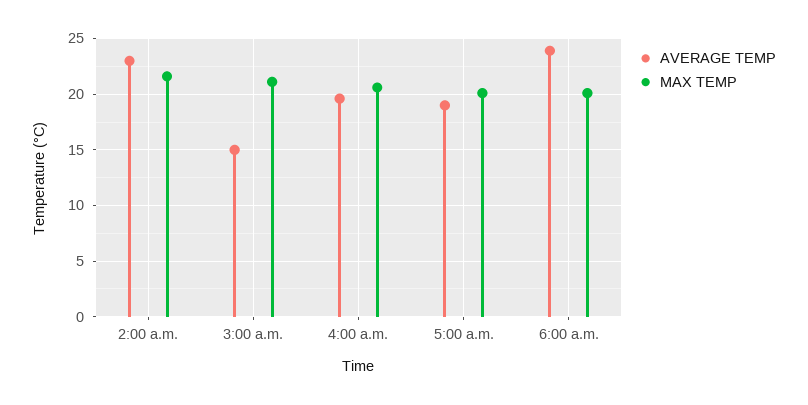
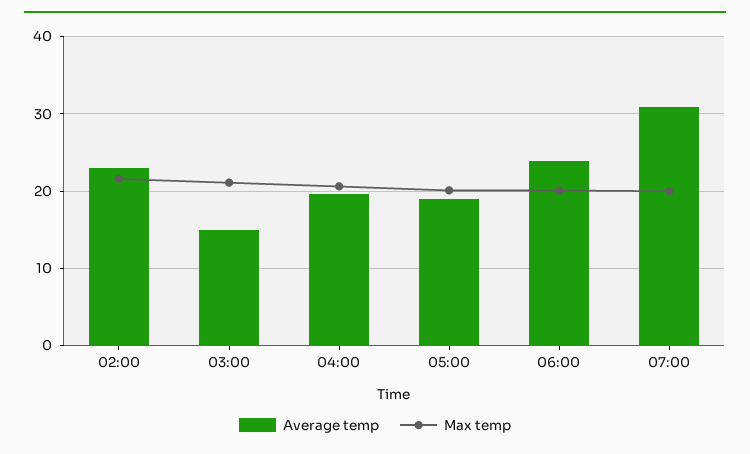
AVERAGE TEMP, 07:00: none -> 31
MAX TEMP, 07:00: none -> 20

